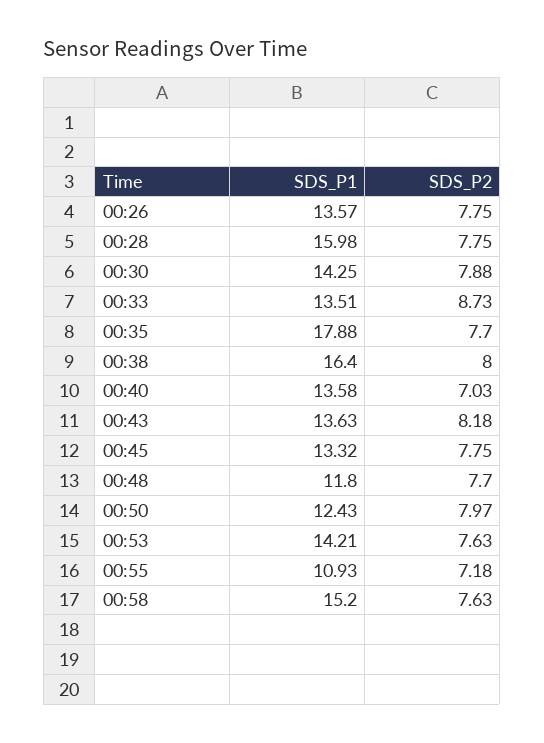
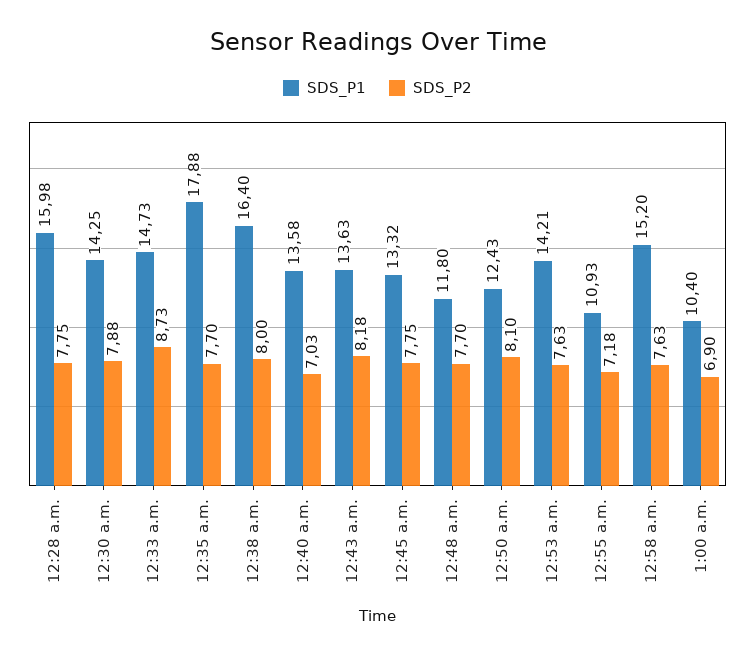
SDS_P1, 00:26: 13.57 -> none
SDS_P2, 00:26: 7.75 -> none
SDS_P1, 00:33: 13.51 -> 14.73
SDS_P2, 00:50: 7.97 -> 8.1
SDS_P1, 1:00 a.m.: none -> 10.4
SDS_P2, 1:00 a.m.: none -> 6.9

